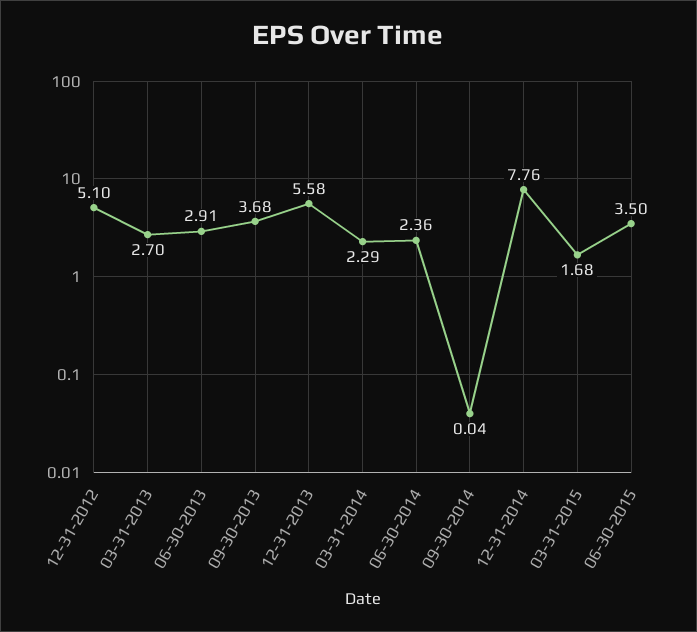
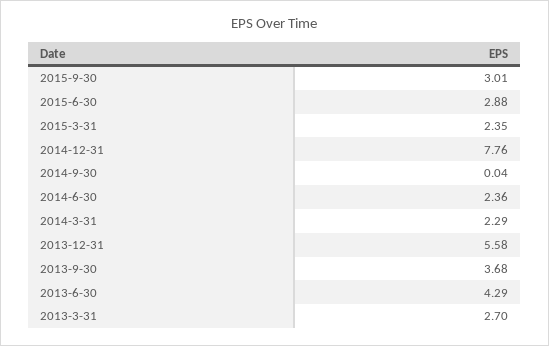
12-31-2012: 5.1 -> none
06-30-2013: 2.91 -> 4.29
03-31-2015: 1.68 -> 2.35
06-30-2015: 3.5 -> 2.88
2015-9-30: none -> 3.01

